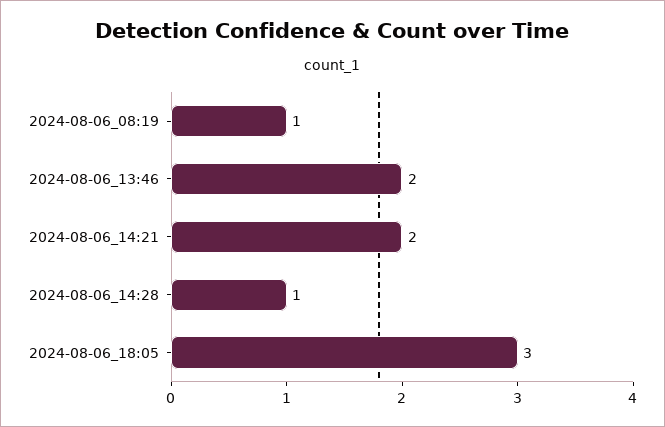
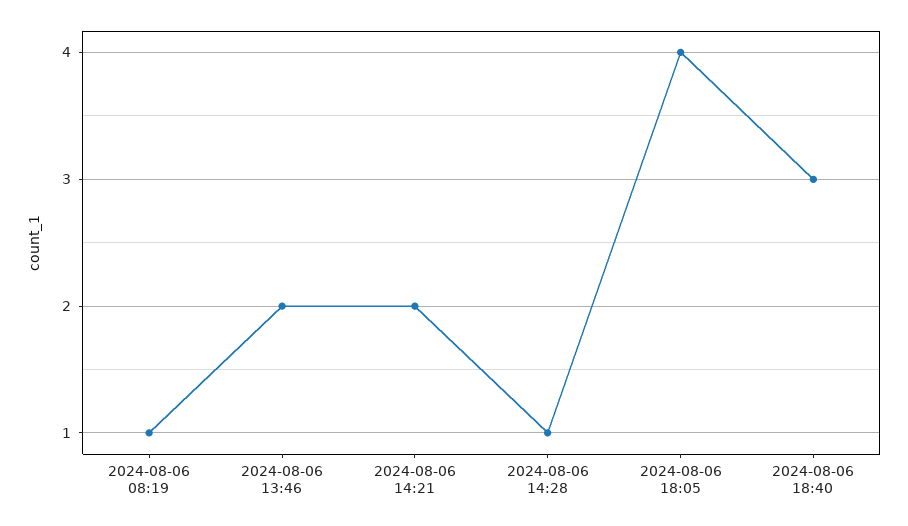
2024-08-06_18:05: 3 -> 4
2024-08-06 18:40: none -> 3

